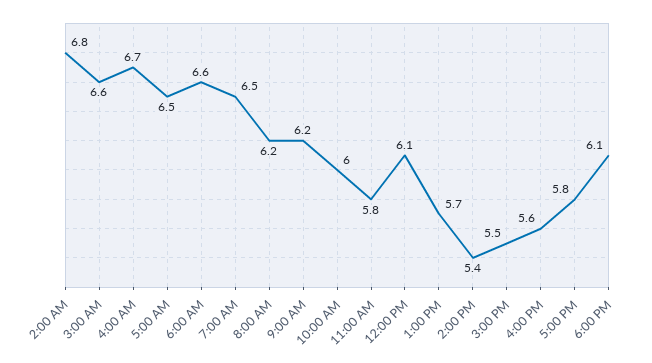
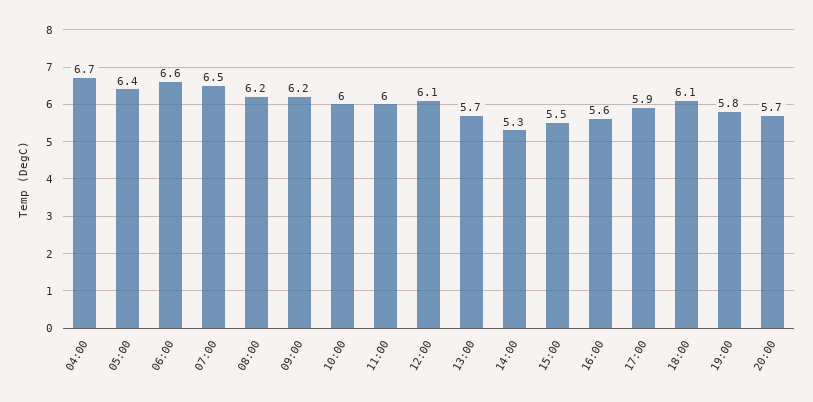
2:00 AM: 6.8 -> none
3:00 AM: 6.6 -> none
5:00 AM: 6.5 -> 6.4
11:00 AM: 5.8 -> 6
2:00 PM: 5.4 -> 5.3
5:00 PM: 5.8 -> 5.9
19:00: none -> 5.8
20:00: none -> 5.7

